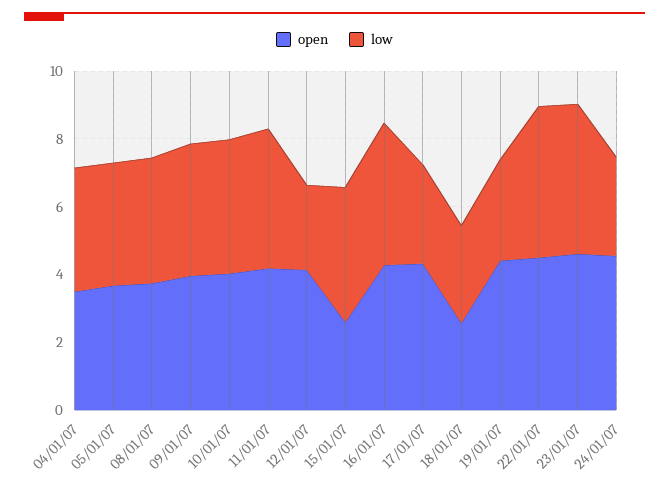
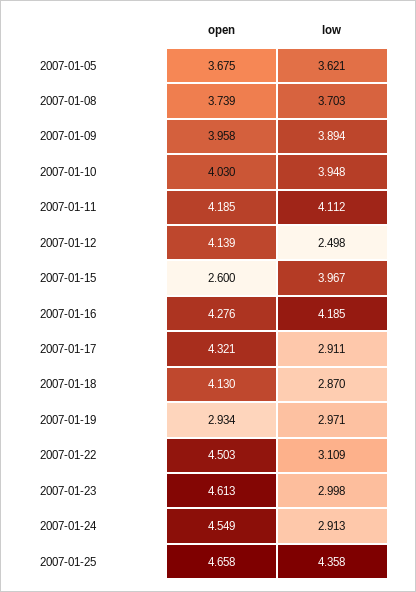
open, 04/01/07: 3.5 -> none
low, 04/01/07: 3.5 -> none
open, 18/01/07: 2.5 -> 4.13
open, 19/01/07: 4.5 -> 2.934
low, 22/01/07: 4.5 -> 3.109
low, 23/01/07: 4.5 -> 2.998
open, 2007-01-25: none -> 4.658
low, 2007-01-25: none -> 4.358

